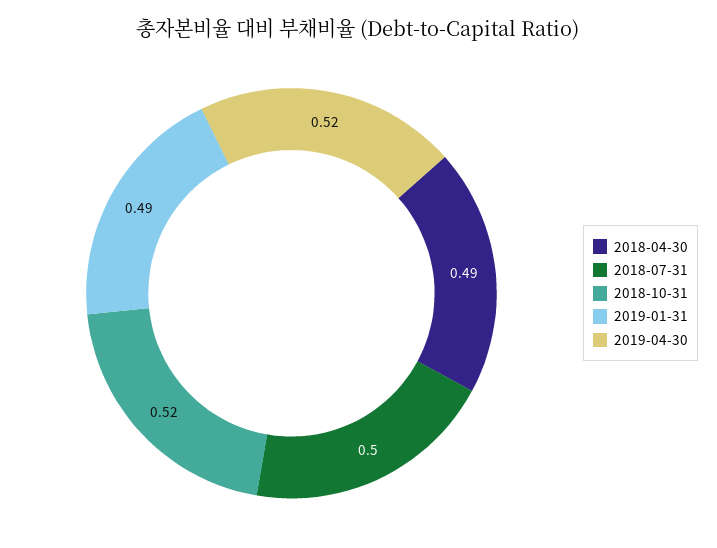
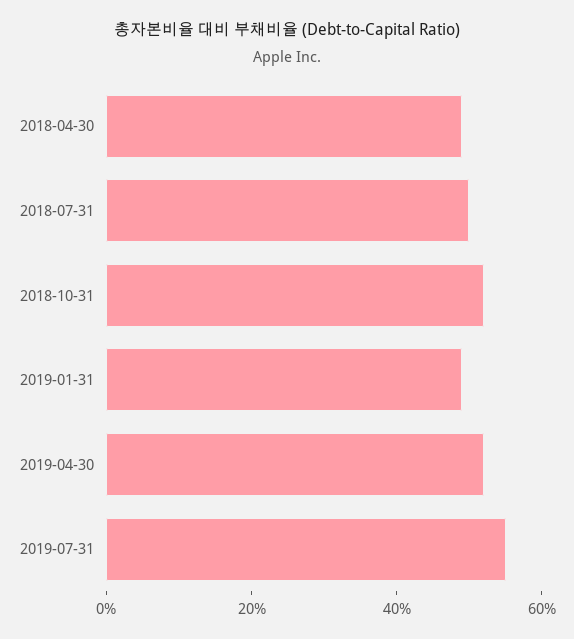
2019-07-31: none -> 0.55

